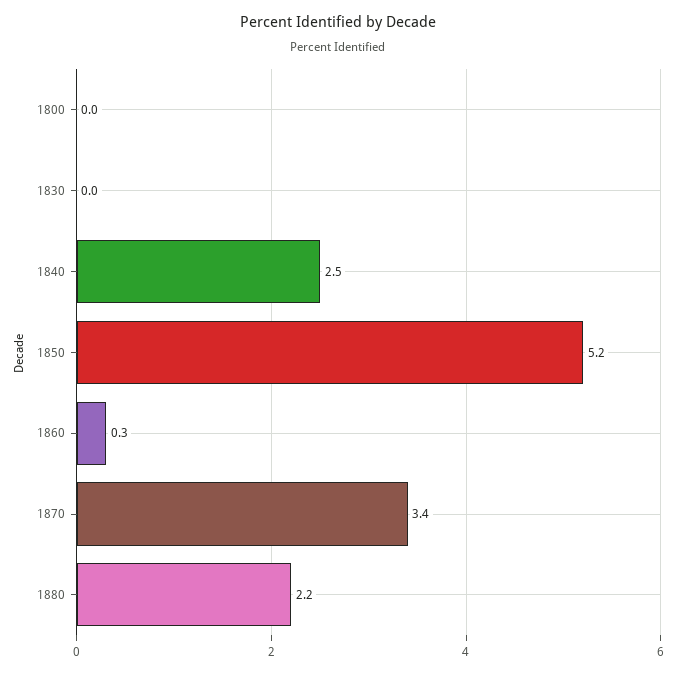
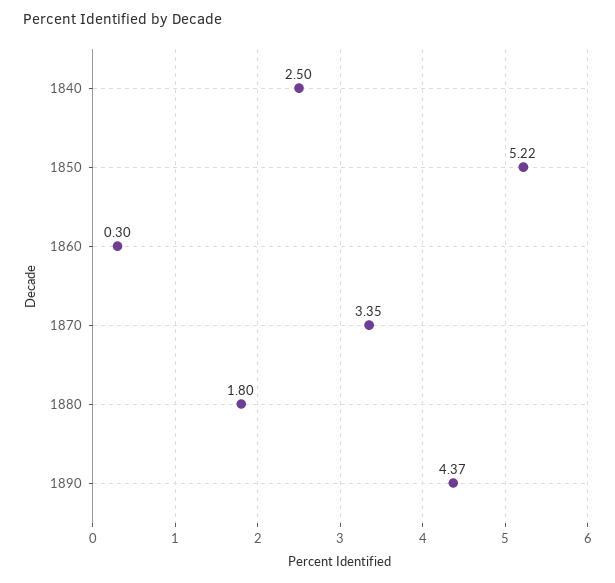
1800: 0 -> none
1830: 0 -> none
1880: 2.2 -> 1.8
1890: none -> 4.37

